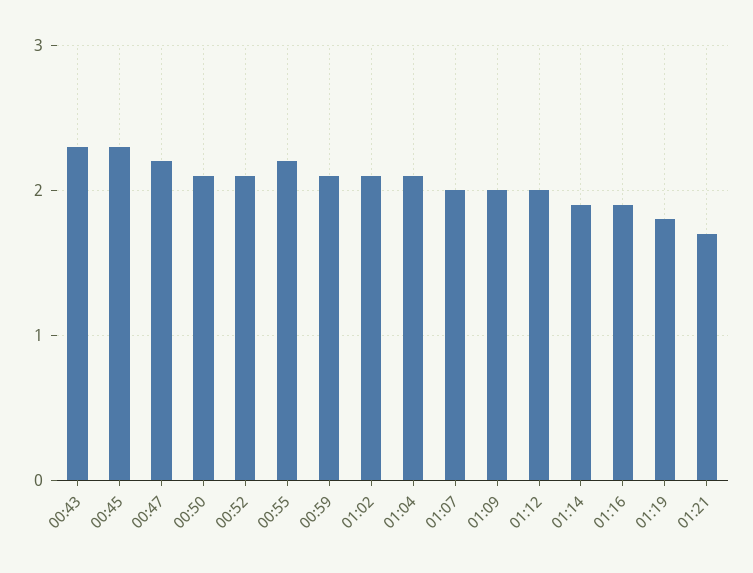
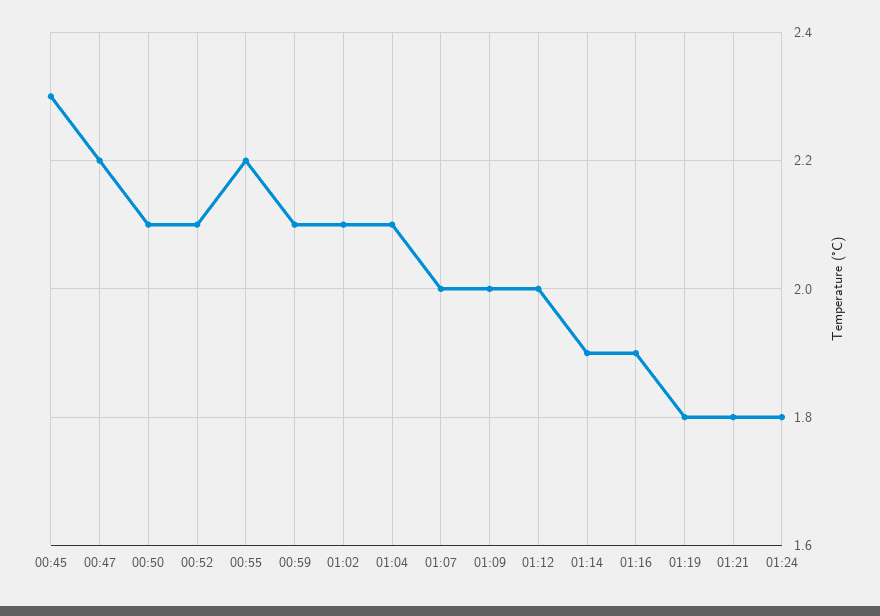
00:43: 2.3 -> none
01:21: 1.7 -> 1.8
01:24: none -> 1.8

